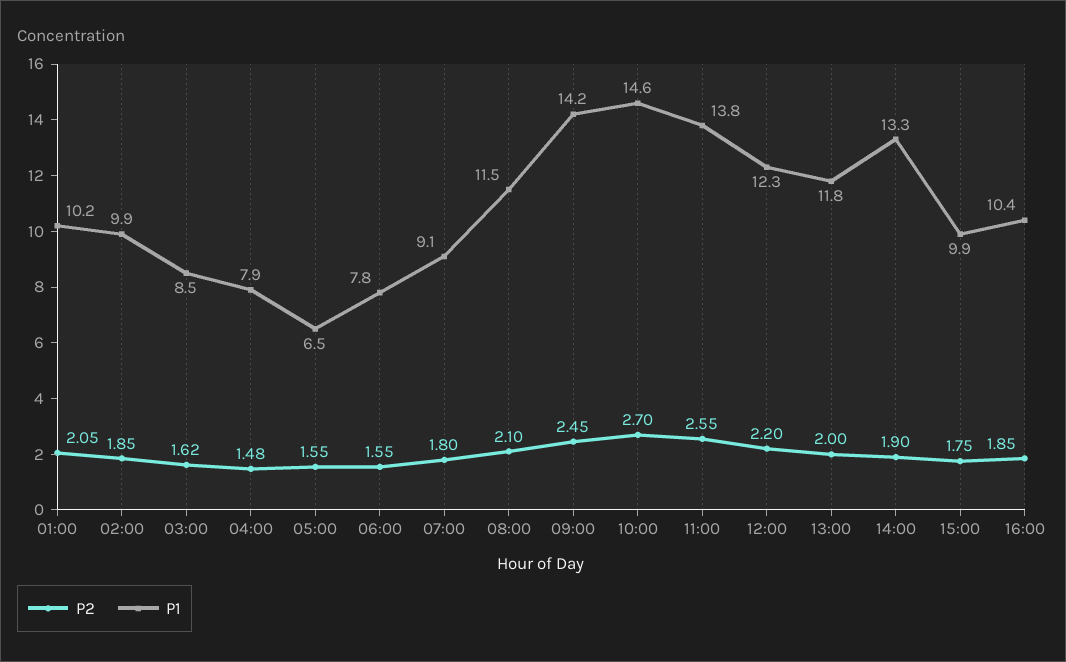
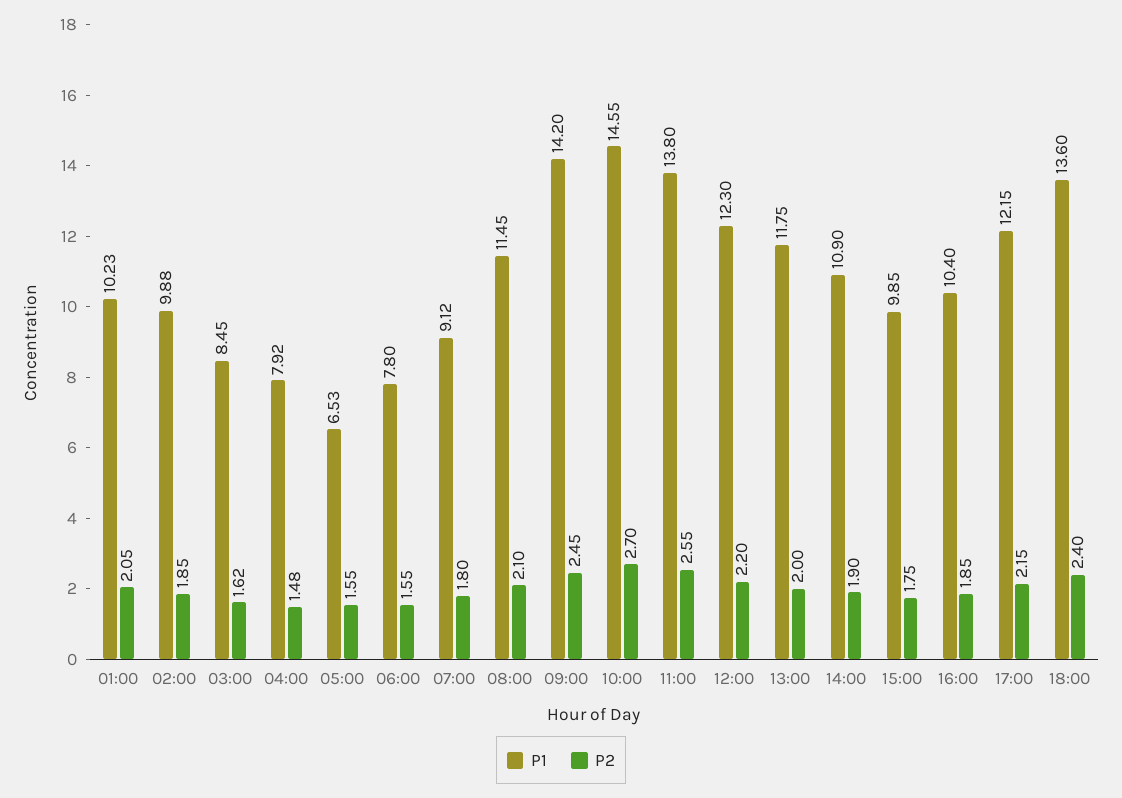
P1, 14:00: 13.3 -> 10.9
P1, 17:00: none -> 12.15
P2, 17:00: none -> 2.15
P1, 18:00: none -> 13.6
P2, 18:00: none -> 2.4

